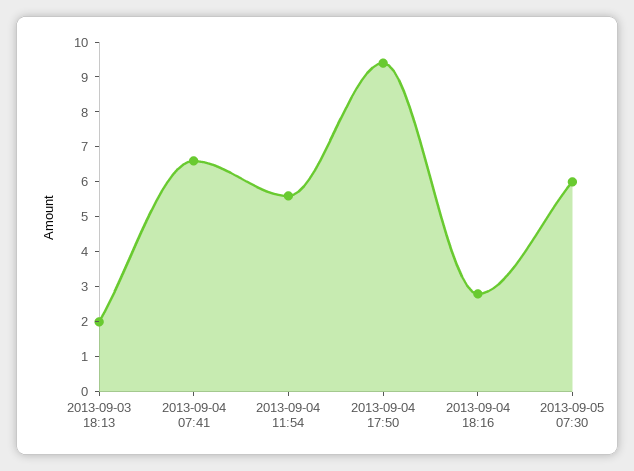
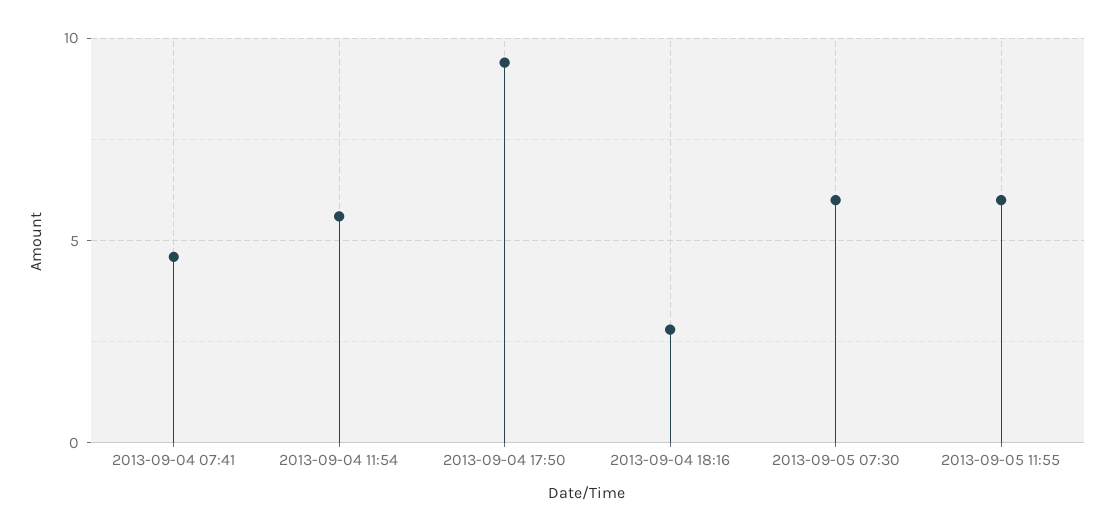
2013-09-03 18:13: 2 -> none
2013-09-04 07:41: 6.5 -> 4.5
2013-09-05 11:55: none -> 6

